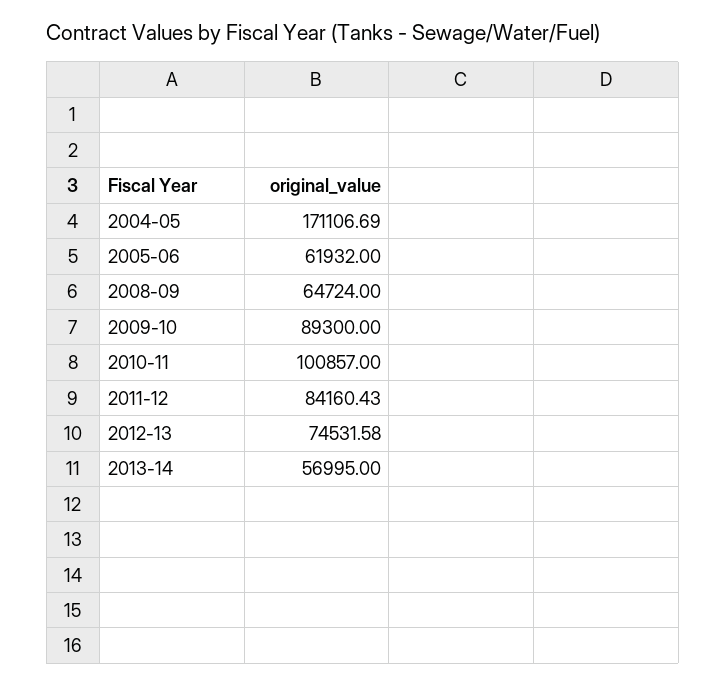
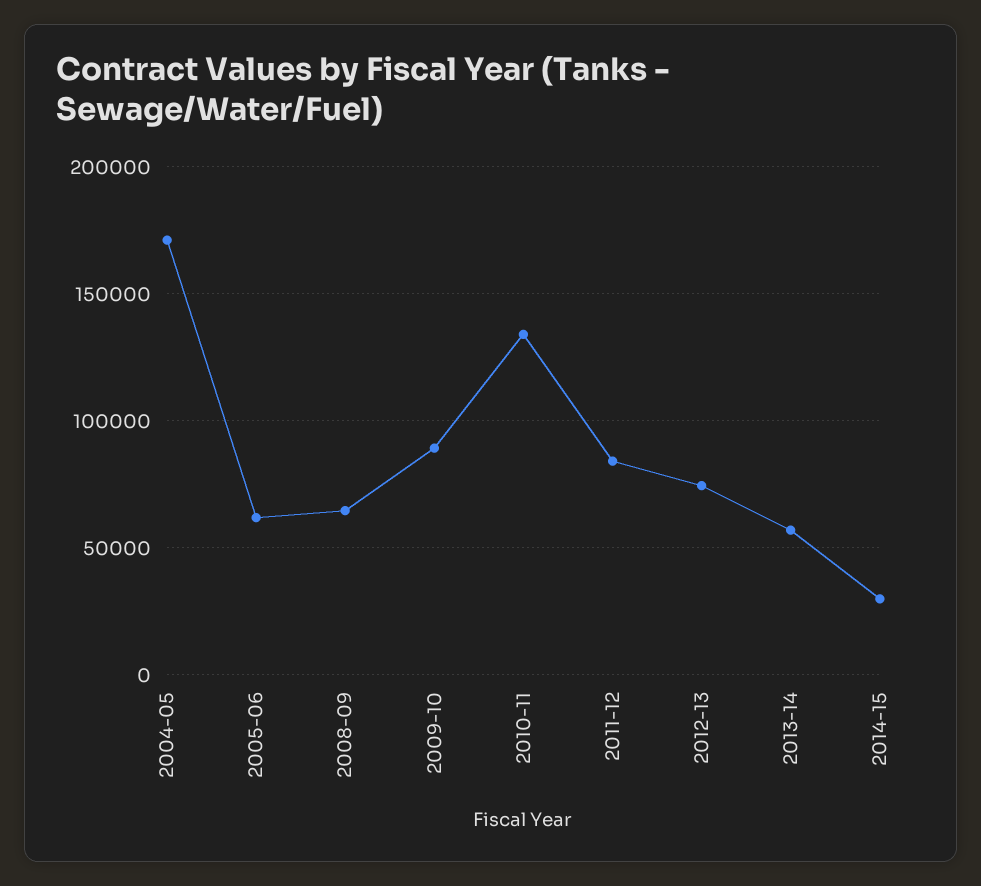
2010-11: 100857 -> 135000
2014-15: none -> 30000

